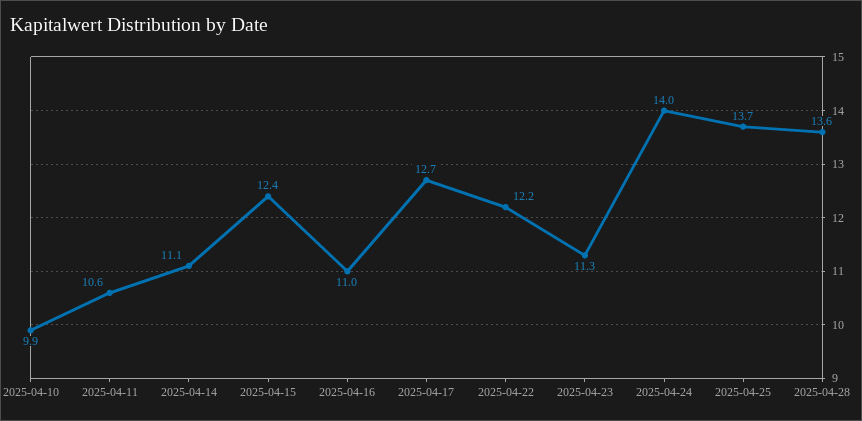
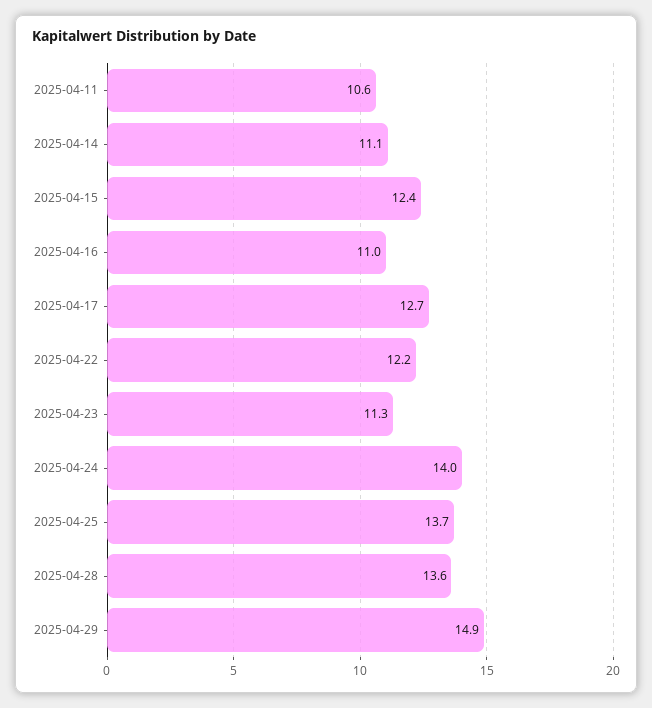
2025-04-10: 9.9 -> none
2025-04-29: none -> 14.9

